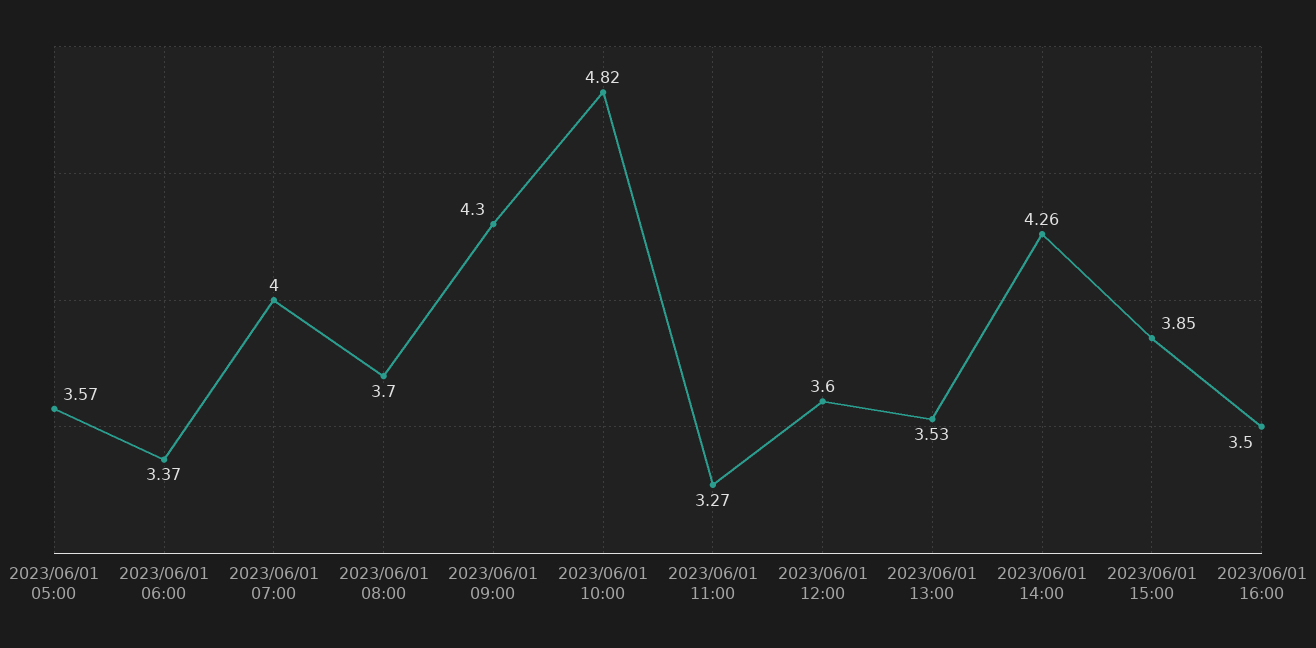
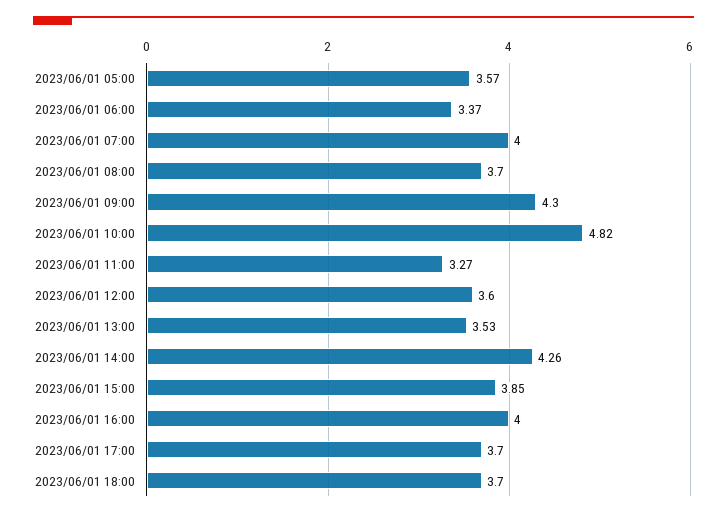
2023/06/01 16:00: 3.5 -> 4
2023/06/01 17:00: none -> 3.7
2023/06/01 18:00: none -> 3.7

